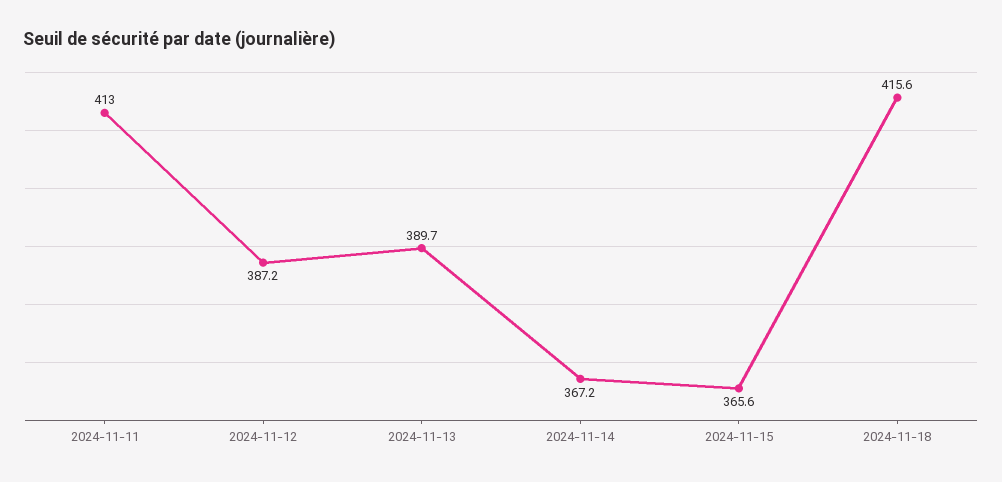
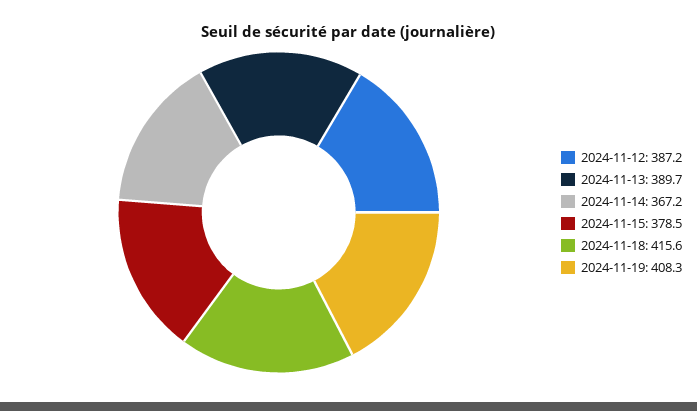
2024-11-11: 413 -> none
2024-11-15: 365.6 -> 378.5
2024-11-19: none -> 408.3

